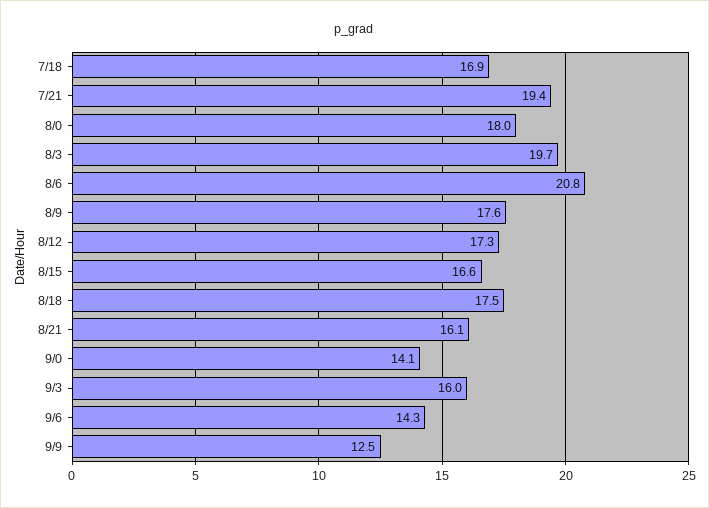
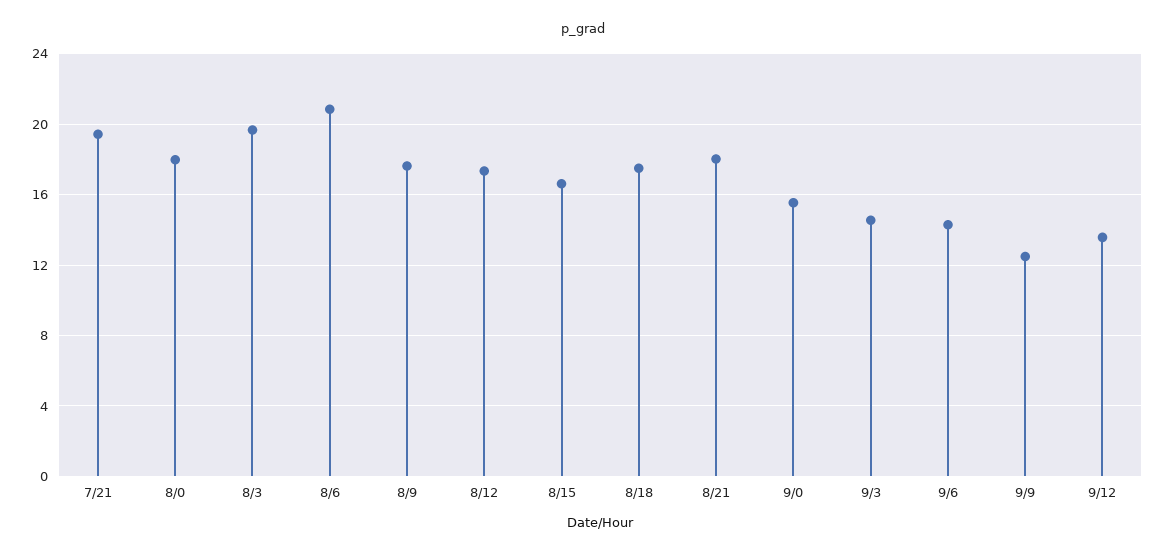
7/18: 16.9 -> none
8/21: 16.1 -> 18
9/0: 14.1 -> 15.5
9/3: 16 -> 14.5
9/12: none -> 13.5

